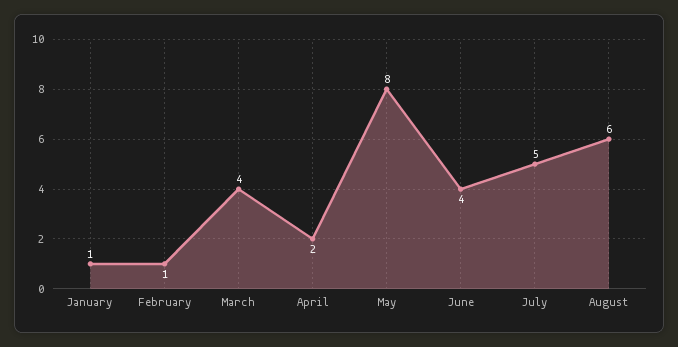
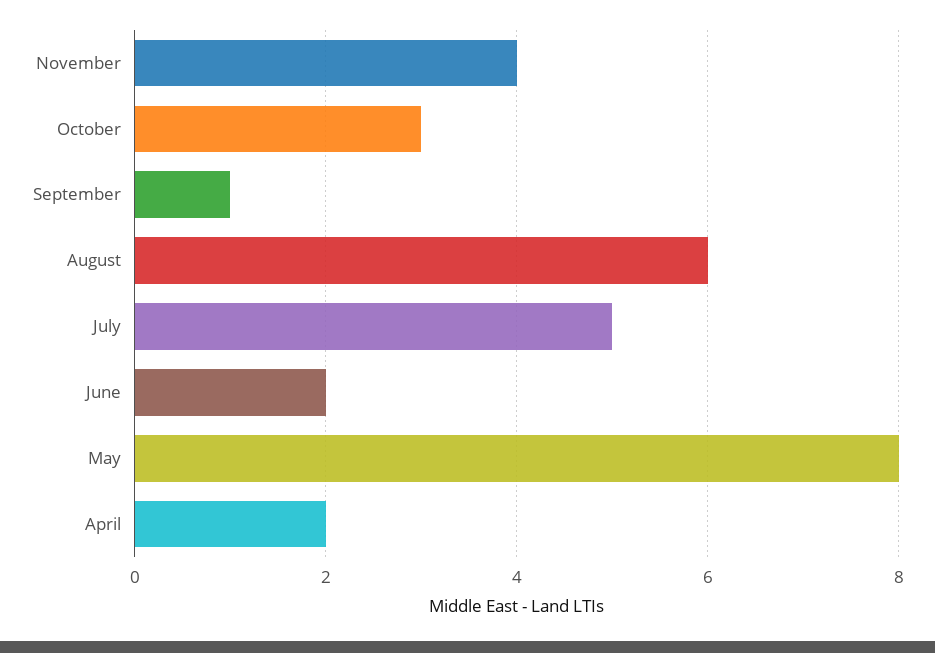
January: 1 -> none
February: 1 -> none
March: 4 -> none
June: 4 -> 2
November: none -> 4
October: none -> 3
September: none -> 1

